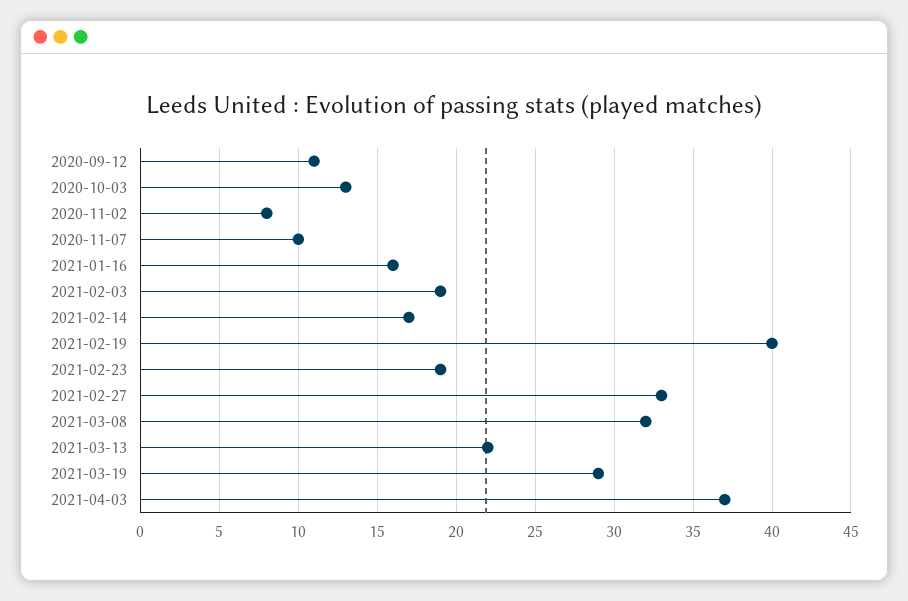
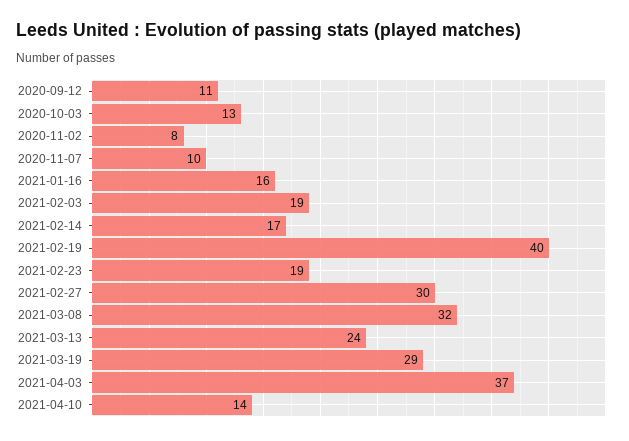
2021-02-27: 33 -> 30
2021-03-13: 22 -> 24
2021-04-10: none -> 14

